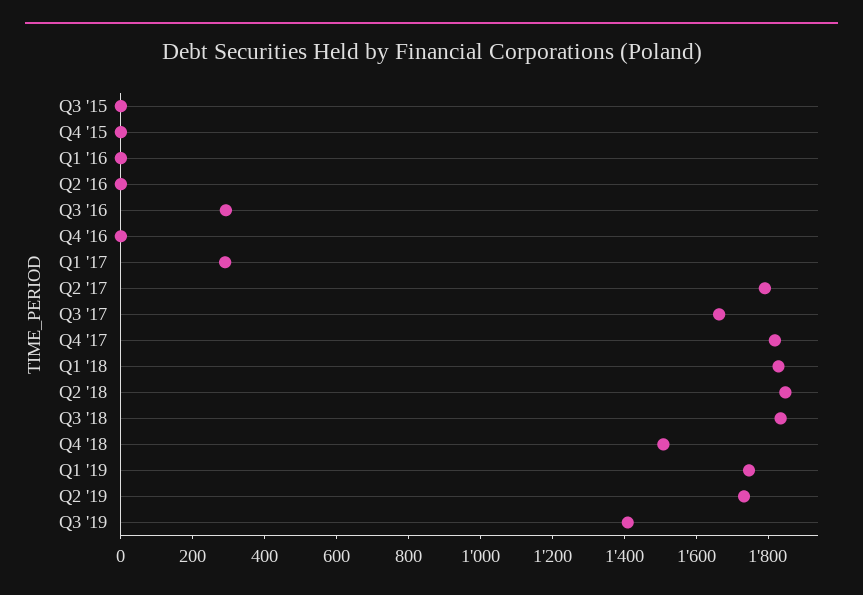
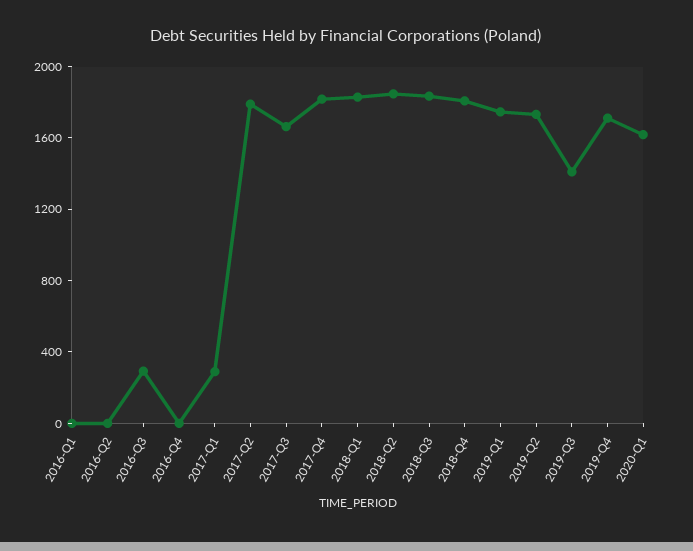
Q3 '15: 0 -> none
Q4 '15: 0 -> none
Q4 '18: 1500 -> 1800
2019-Q4: none -> 1700
2020-Q1: none -> 1600

